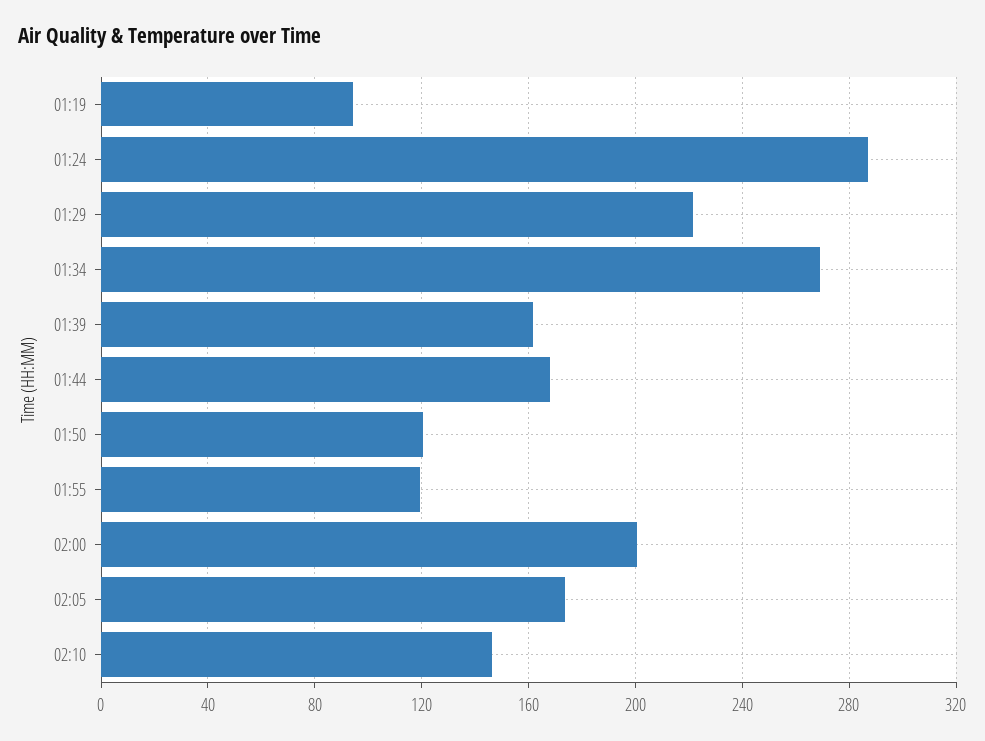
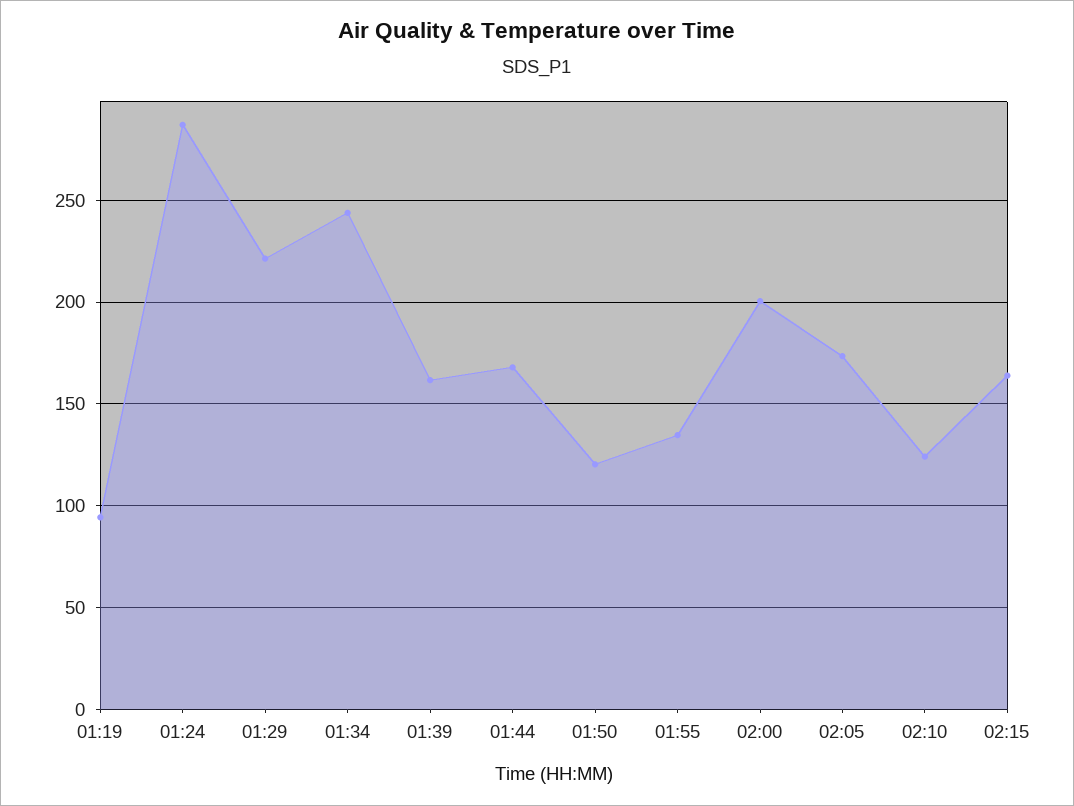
01:34: 270 -> 245
01:55: 120 -> 135
02:10: 145 -> 125
02:15: none -> 165

